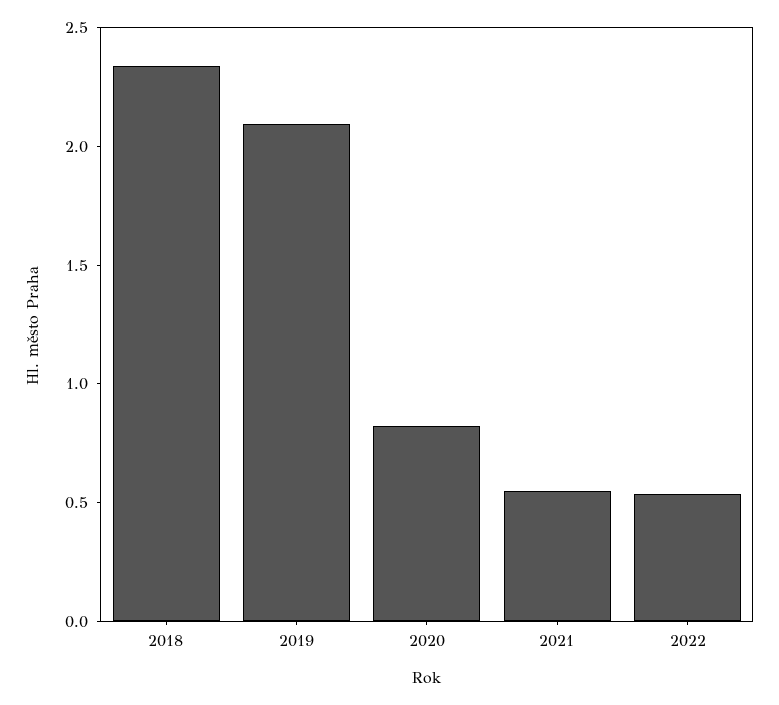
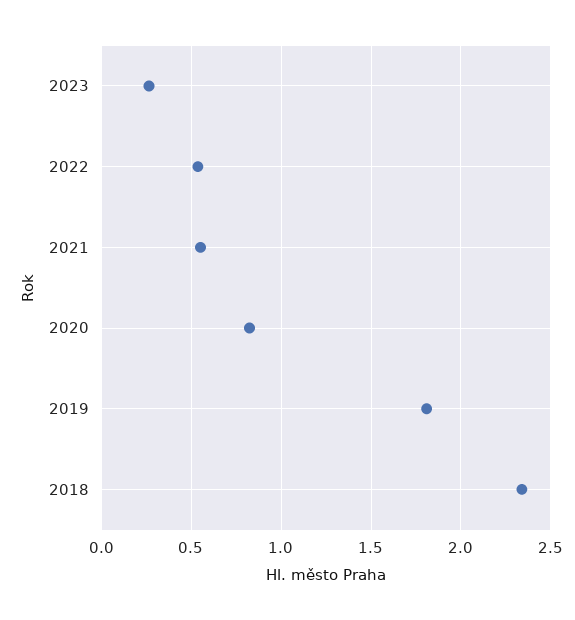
2019: 2.1 -> 1.8
2023: none -> 0.25

